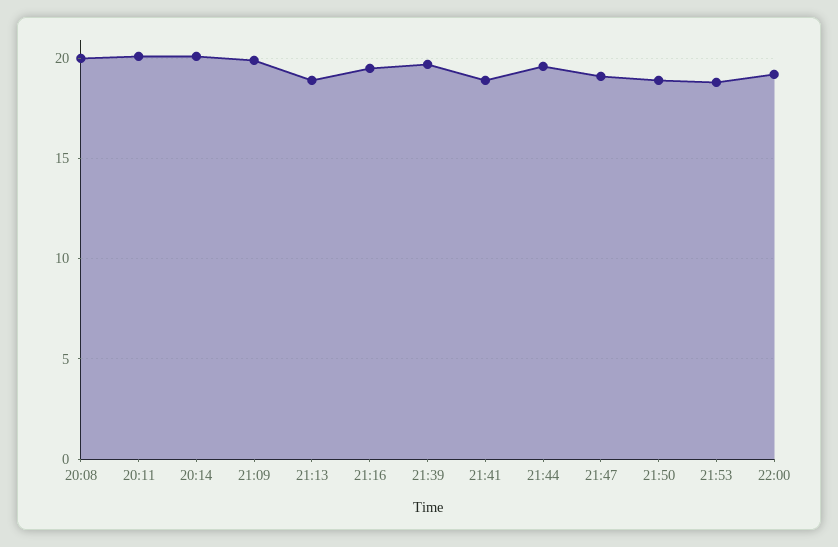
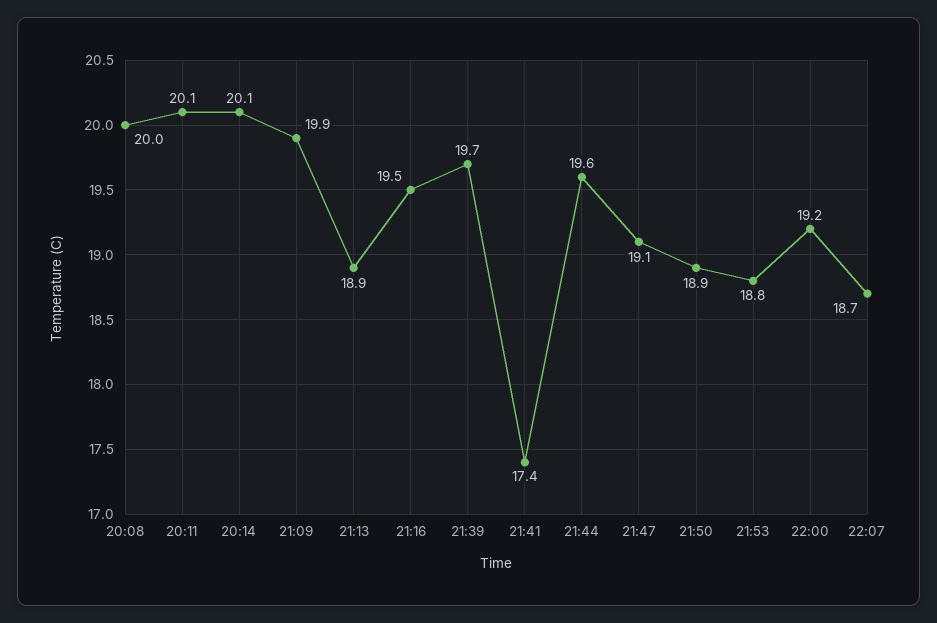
21:41: 19 -> 17.4
22:07: none -> 18.7

